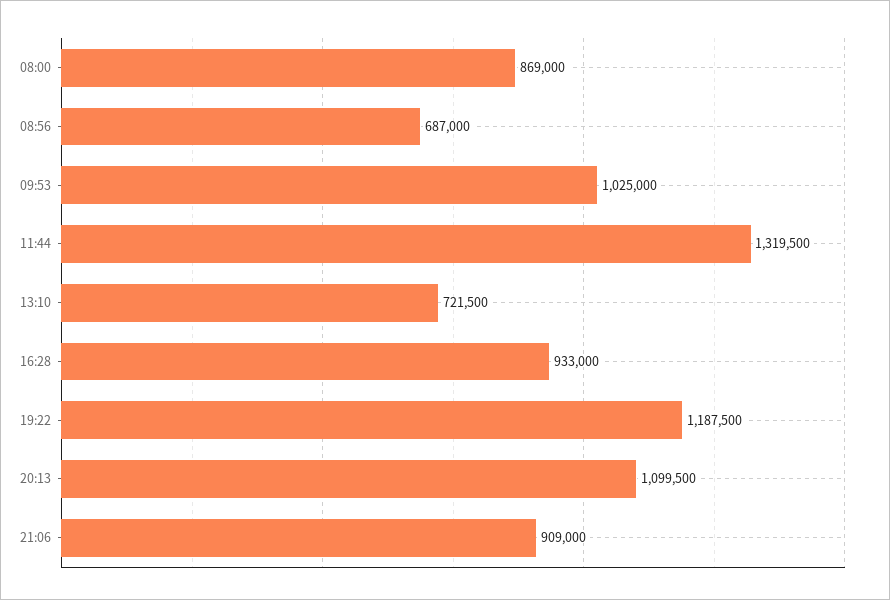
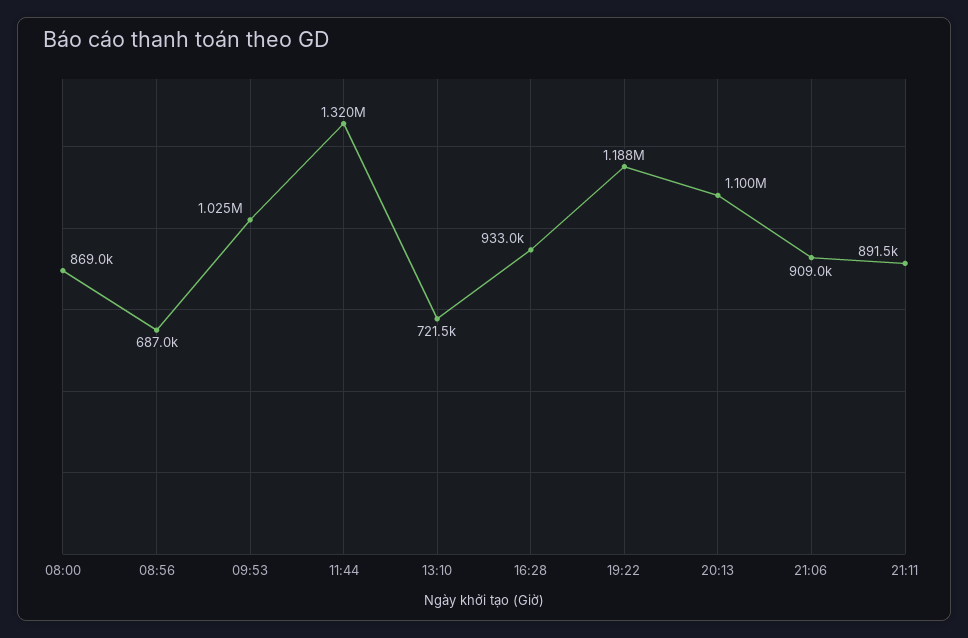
21:11: none -> 891500

